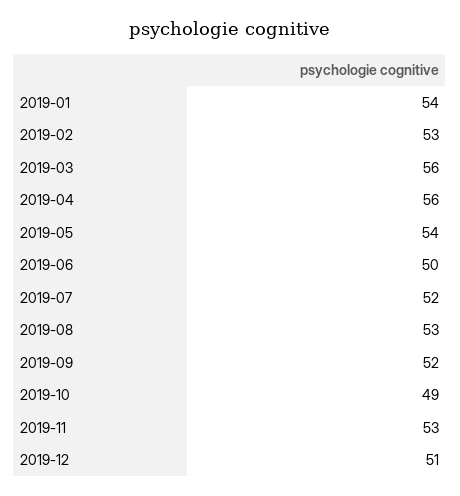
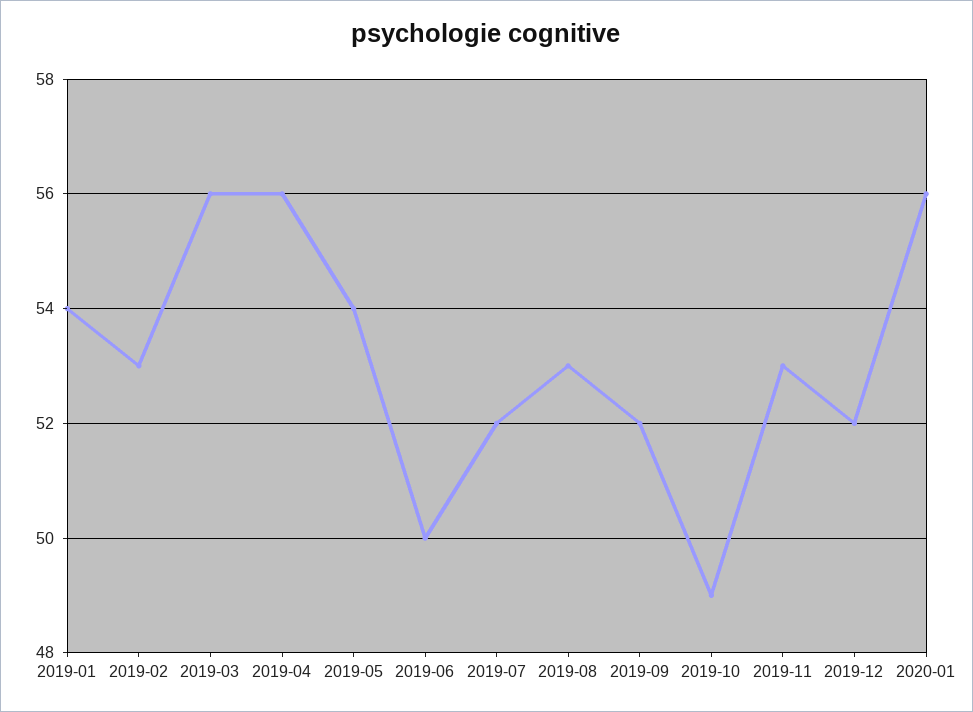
2019-12: 51 -> 52
2020-01: none -> 56

